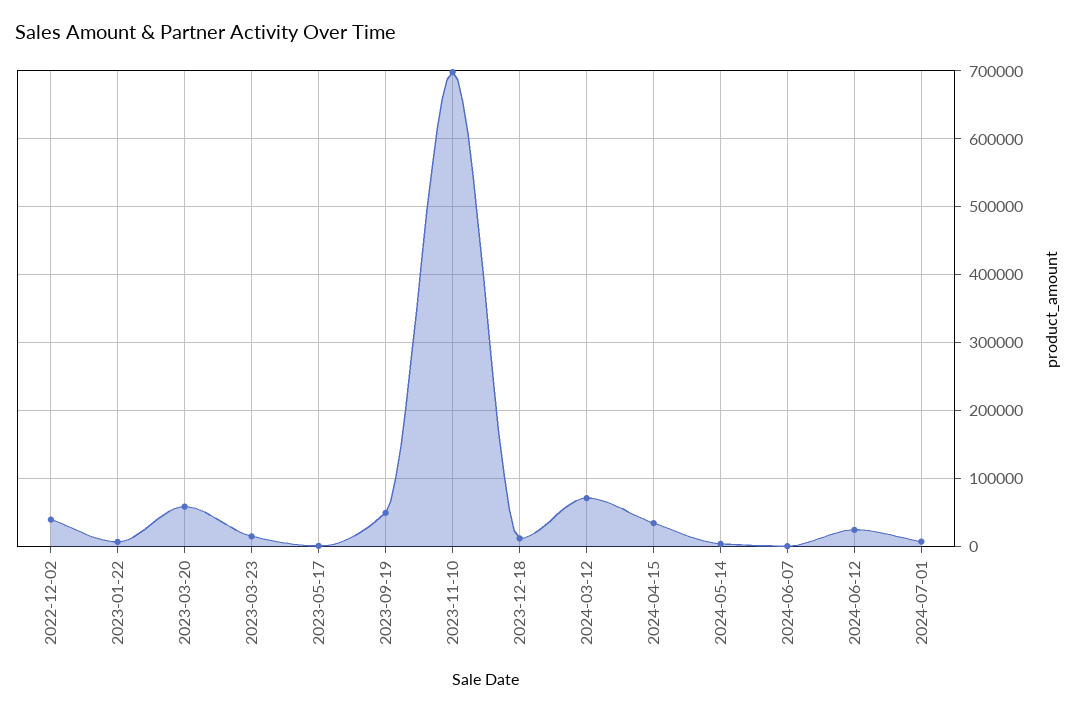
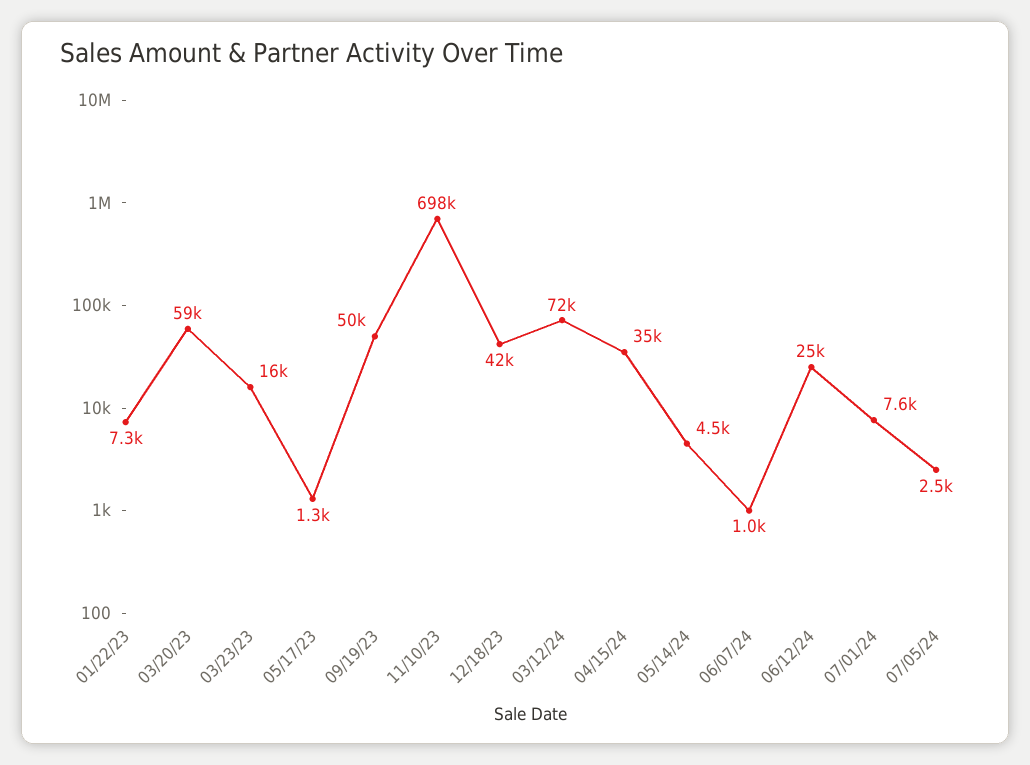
2022-12-02: 40000 -> none
2023-12-18: 10000 -> 42000
07/05/24: none -> 2500

